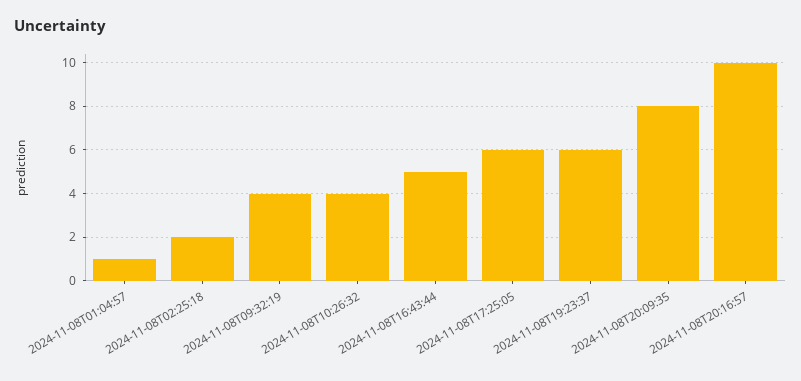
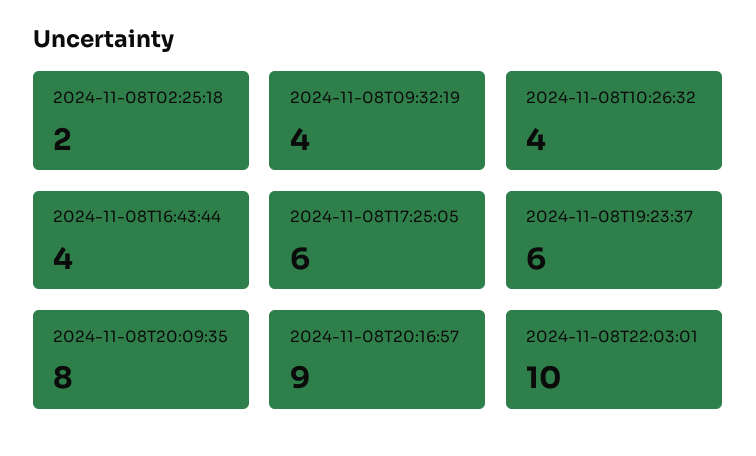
2024-11-08T01:04:57: 1 -> none
2024-11-08T16:43:44: 5 -> 4
2024-11-08T20:16:57: 10 -> 9
2024-11-08T22:03:01: none -> 10

